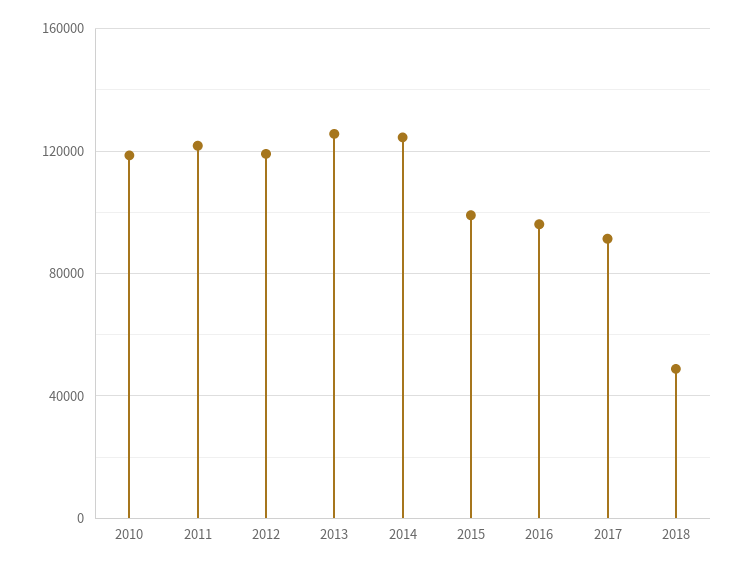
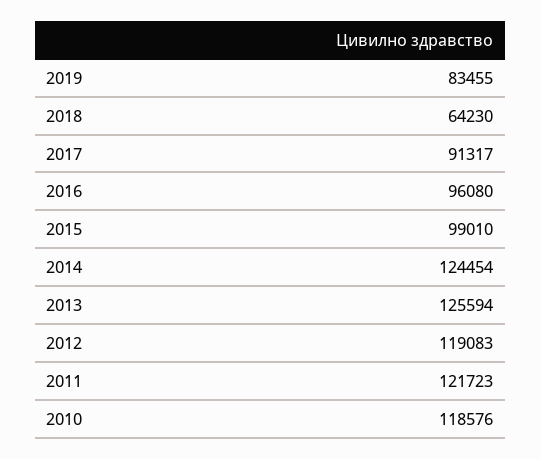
2018: 50000 -> 64230
2019: none -> 83455

